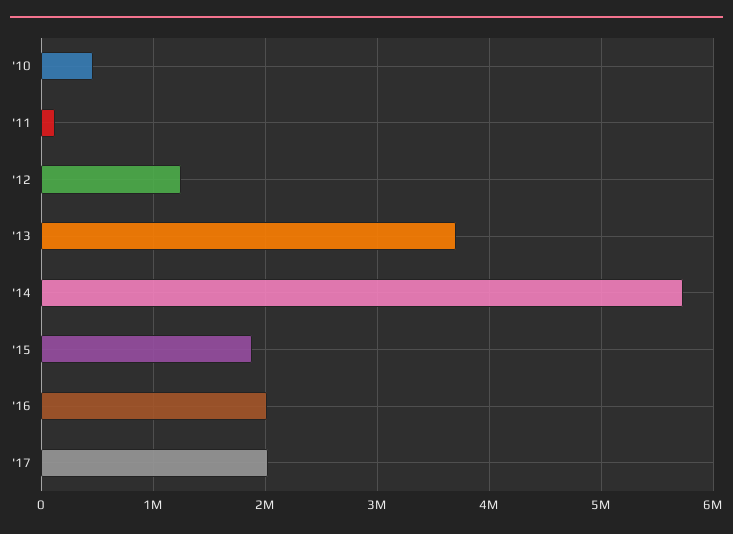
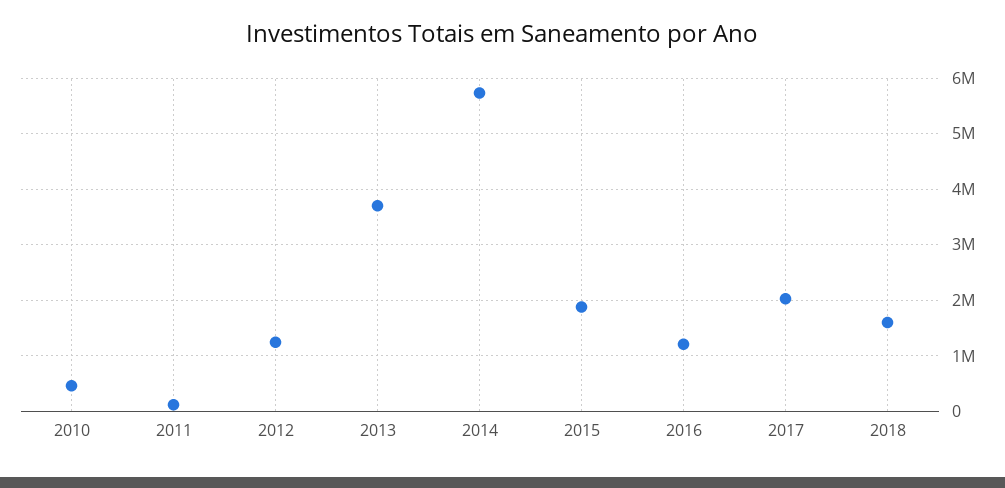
'16: 2000000 -> 1200000
2018: none -> 1600000

